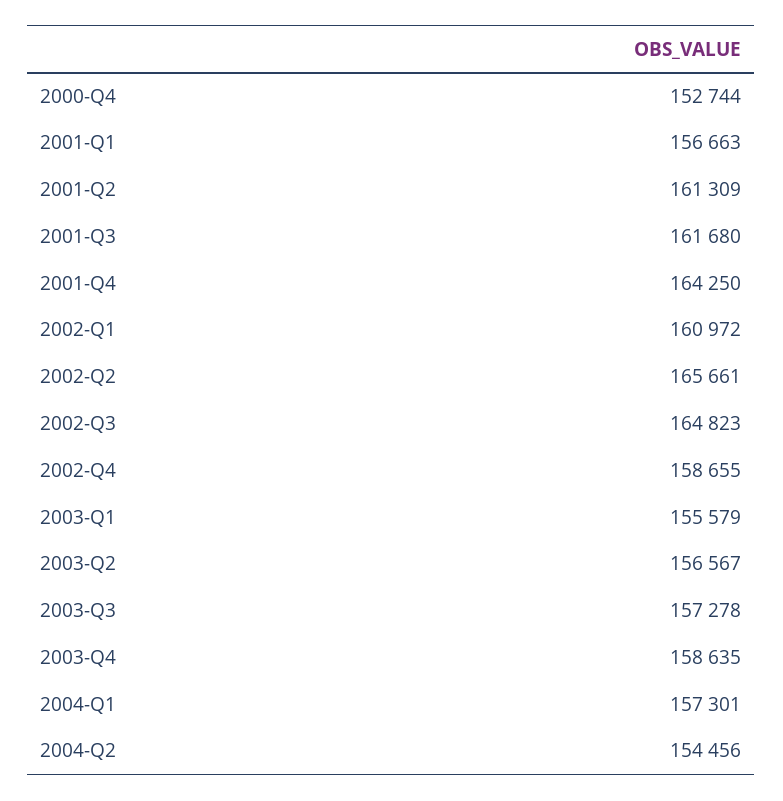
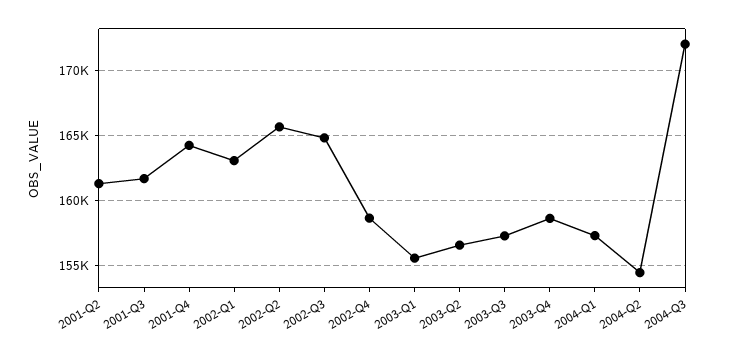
2000-Q4: 152744 -> none
2001-Q1: 156663 -> none
2002-Q1: 160972 -> 163000
2004-Q3: none -> 172000

